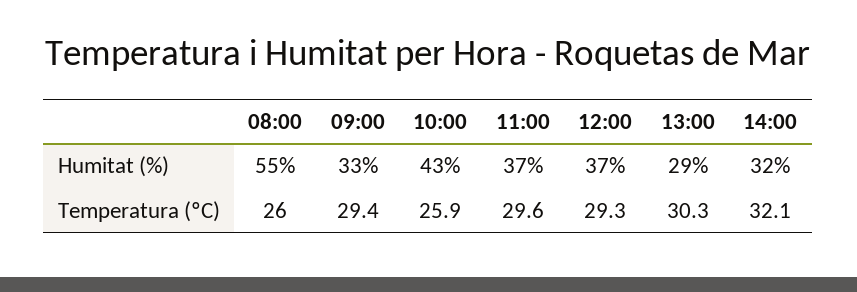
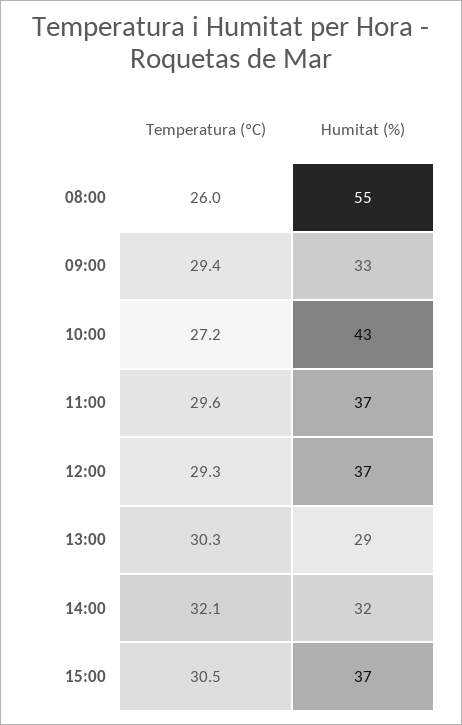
10:00, Temperatura (ºC): 25.9 -> 27.2
15:00, Temperatura (ºC): none -> 30.5
15:00, Humitat (%): none -> 37

